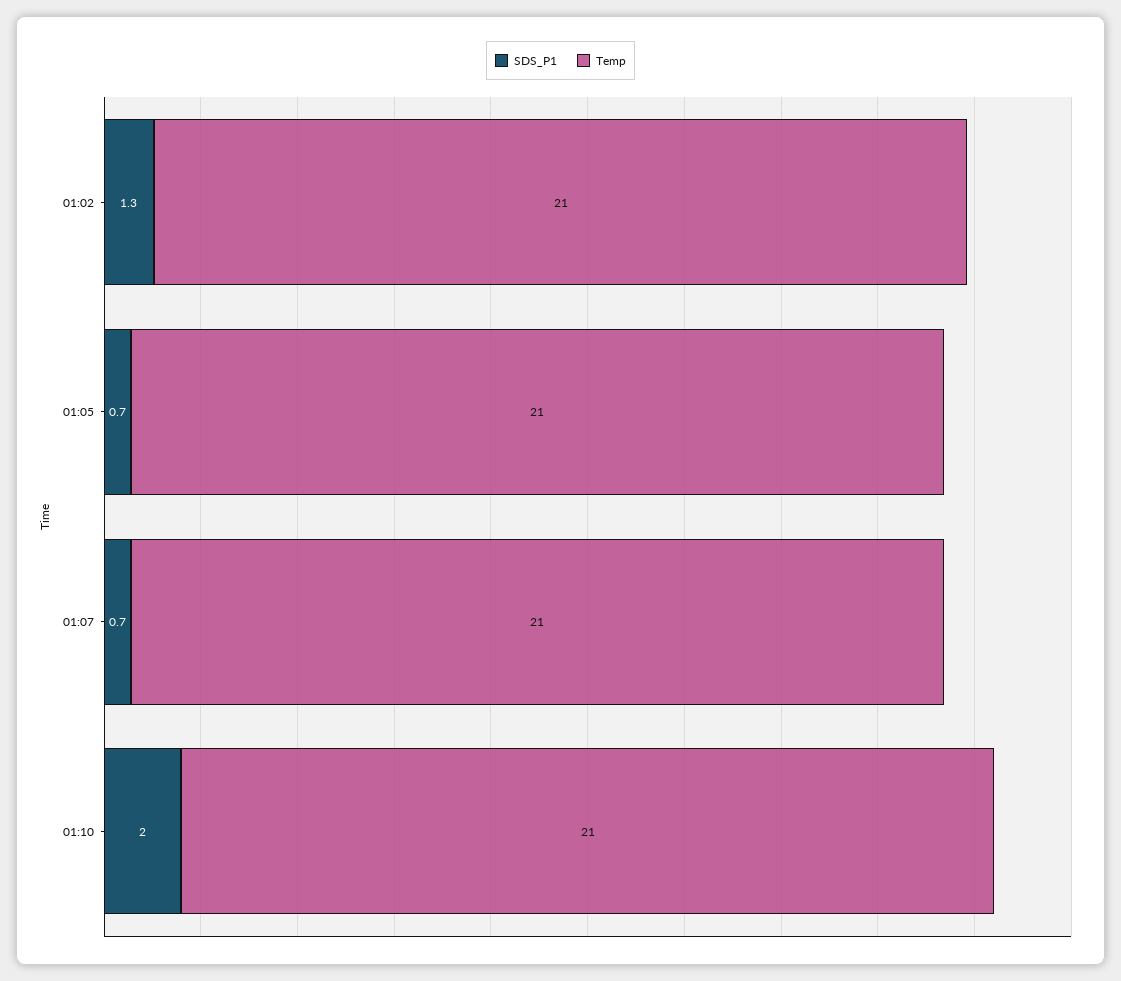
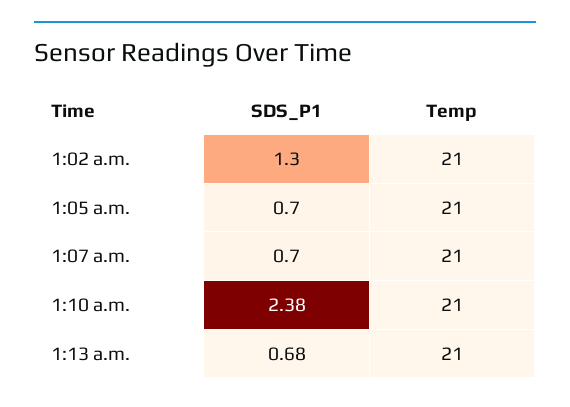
SDS_P1, 01:10: 2 -> 2.38
SDS_P1, 1:13 a.m.: none -> 0.68
Temp, 1:13 a.m.: none -> 21

